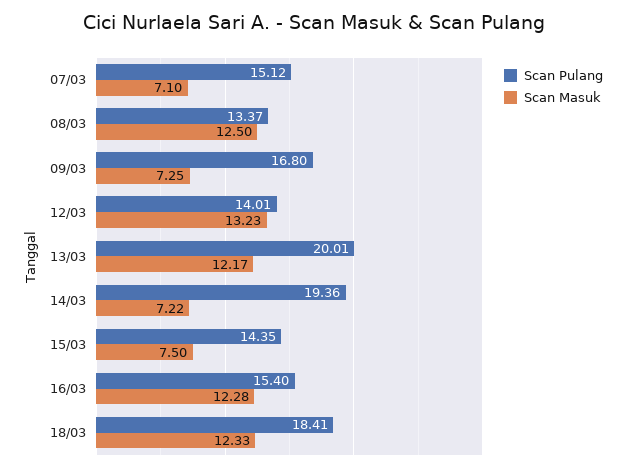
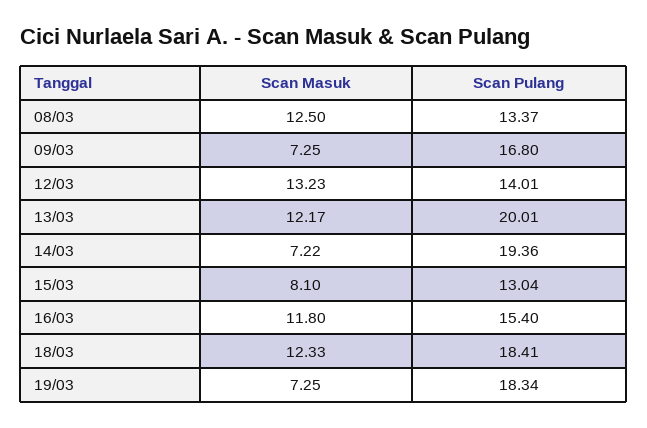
Scan Pulang, 07/03: 15.12 -> none
Scan Masuk, 07/03: 7.1 -> none
Scan Pulang, 15/03: 14.35 -> 13.04
Scan Masuk, 15/03: 7.5 -> 8.1
Scan Masuk, 16/03: 12.28 -> 11.8
Scan Masuk, 19/03: none -> 7.25
Scan Pulang, 19/03: none -> 18.34

